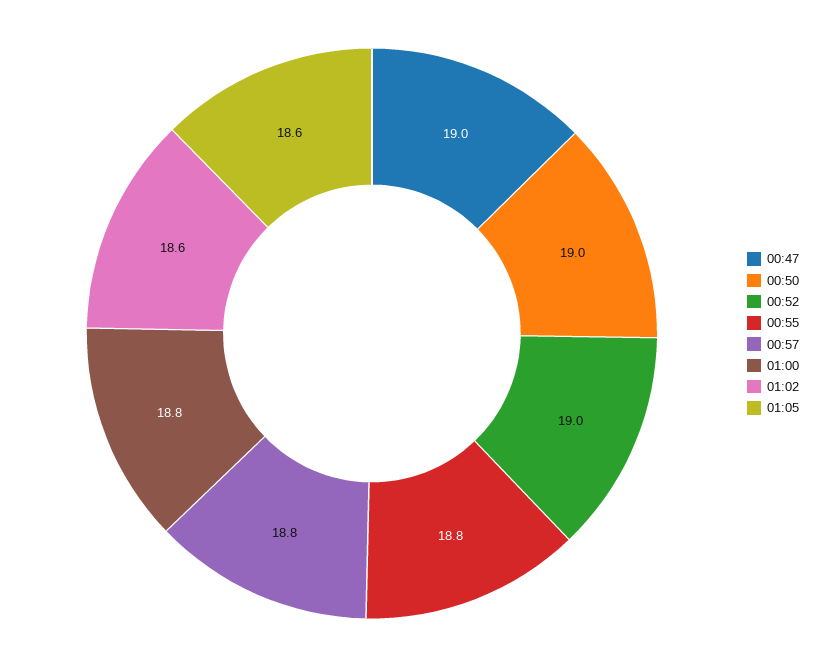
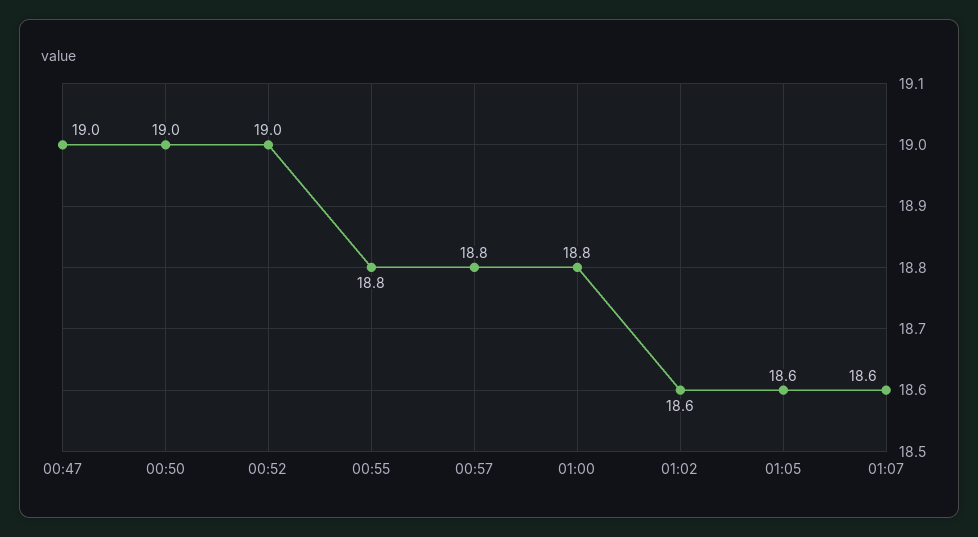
01:07: none -> 18.6

